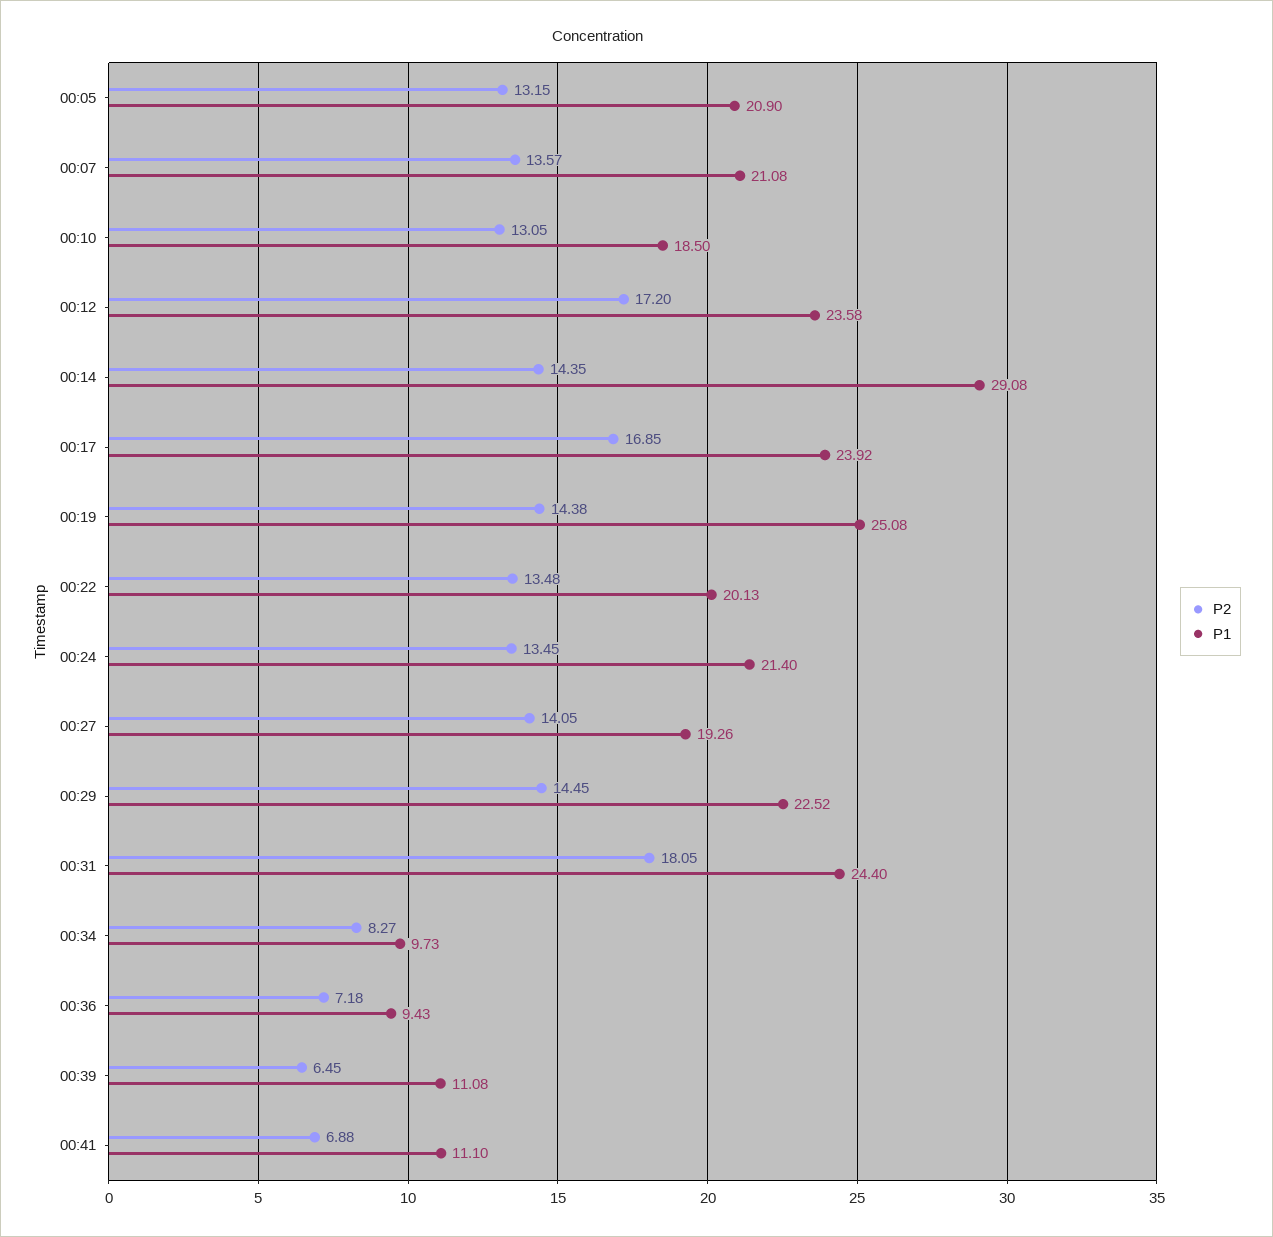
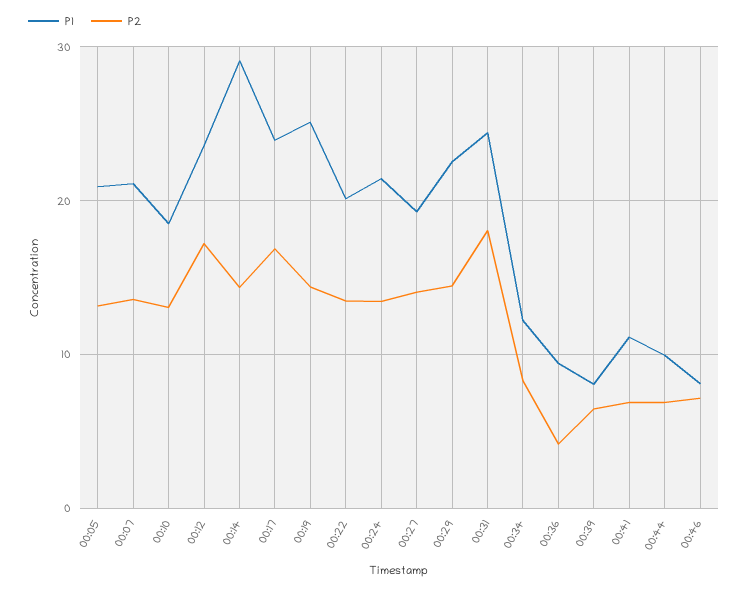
P1, 00:34: 9.73 -> 12
P2, 00:36: 7.18 -> 4
P1, 00:39: 11.08 -> 8
P1, 00:44: none -> 10
P2, 00:44: none -> 7
P1, 00:46: none -> 8
P2, 00:46: none -> 7

